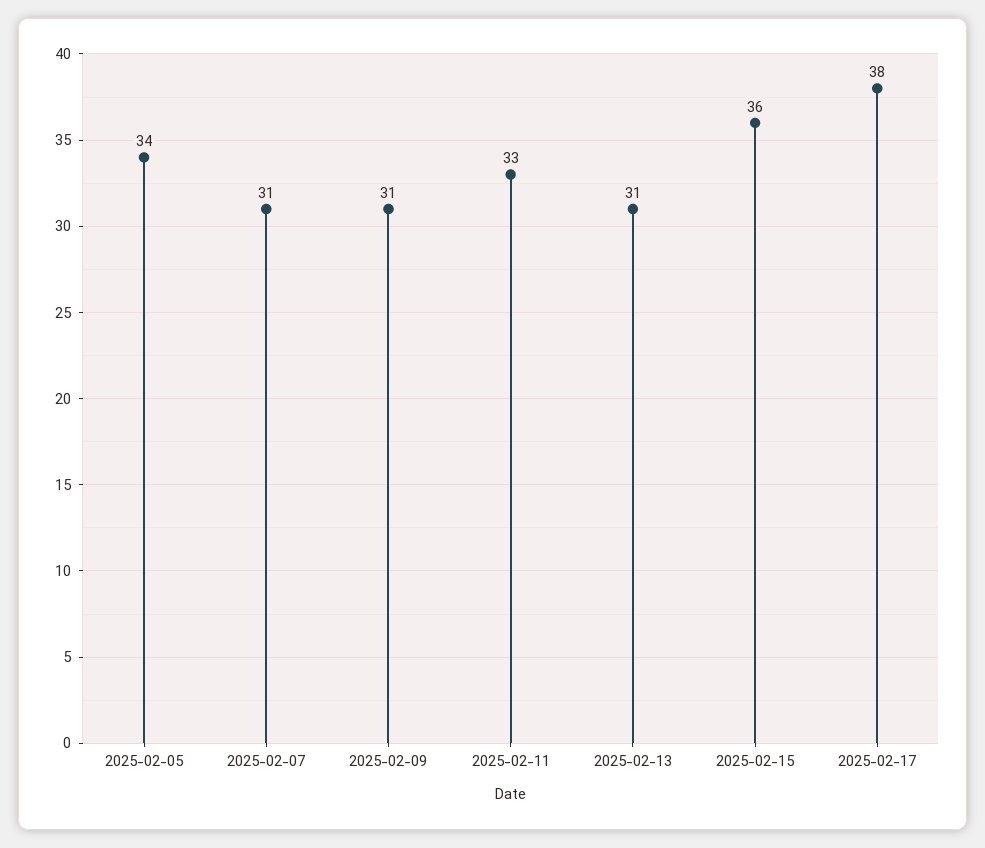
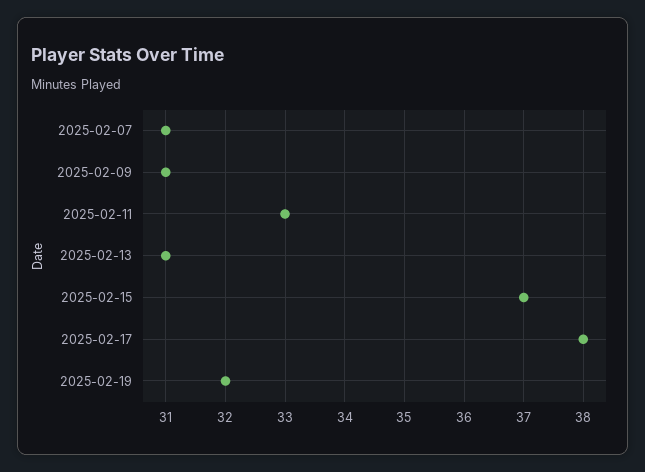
2025-02-05: 34 -> none
2025-02-15: 36 -> 37
2025-02-19: none -> 32

